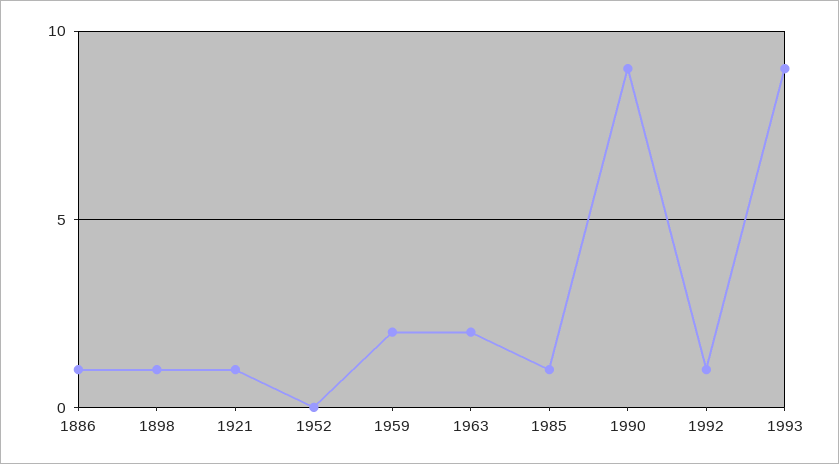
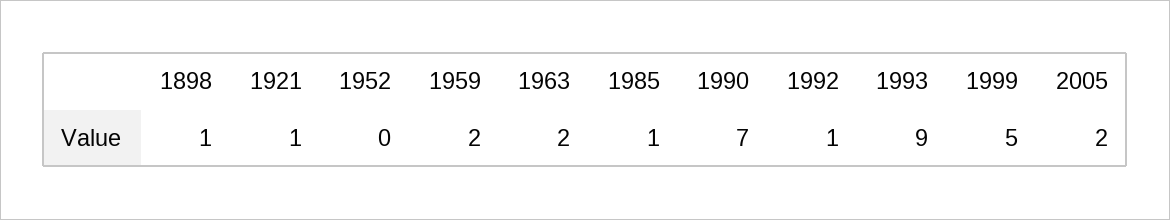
1886: 1 -> none
1990: 9 -> 7
1999: none -> 5
2005: none -> 2

